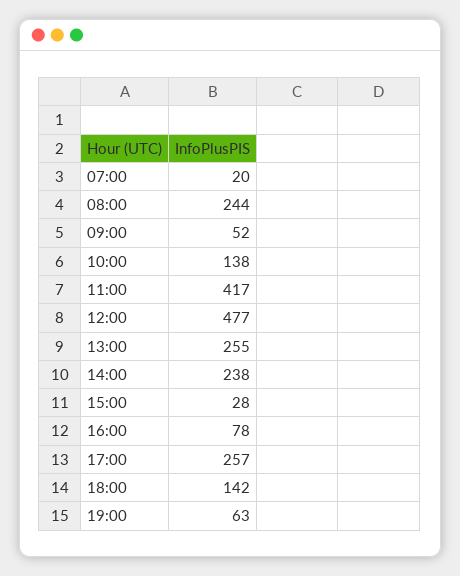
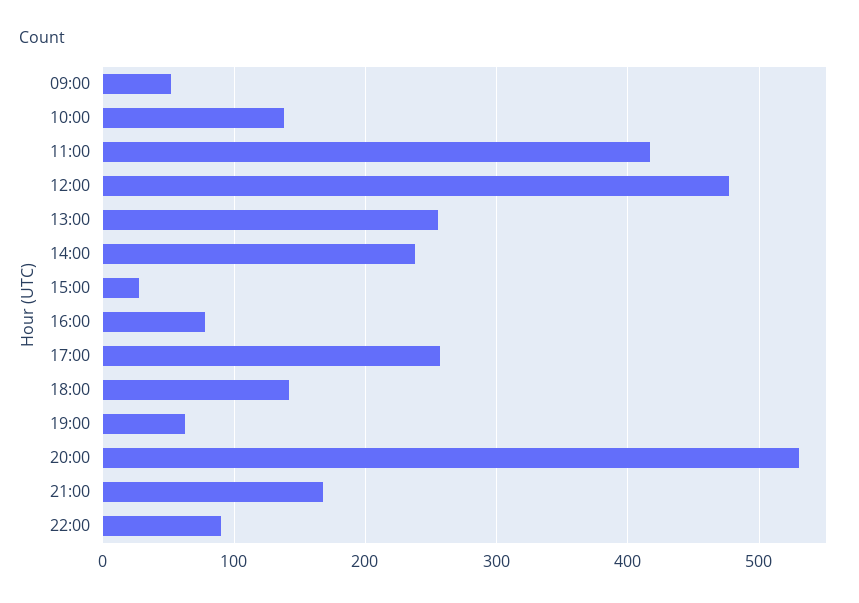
07:00: 20 -> none
08:00: 244 -> none
20:00: none -> 530
21:00: none -> 170
22:00: none -> 90

